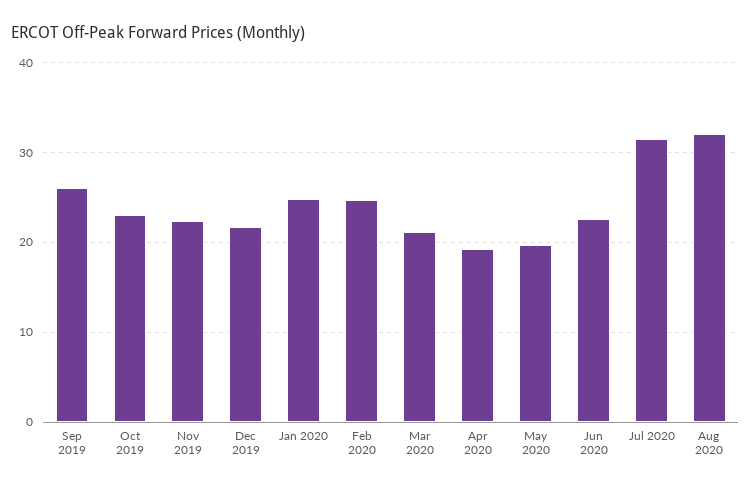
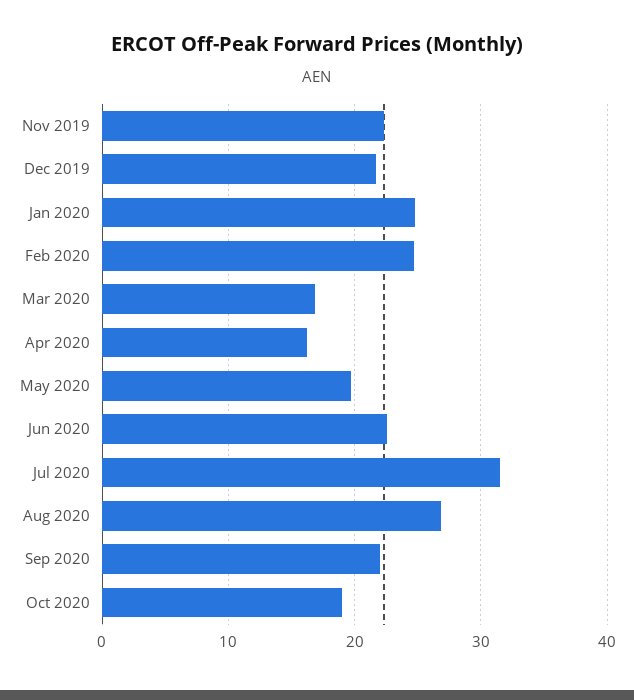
Sep 2019: 26 -> none
Oct 2019: 23 -> none
Mar 2020: 21 -> 17
Apr 2020: 19 -> 16
Aug 2020: 32 -> 27
Sep 2020: none -> 22
Oct 2020: none -> 19

